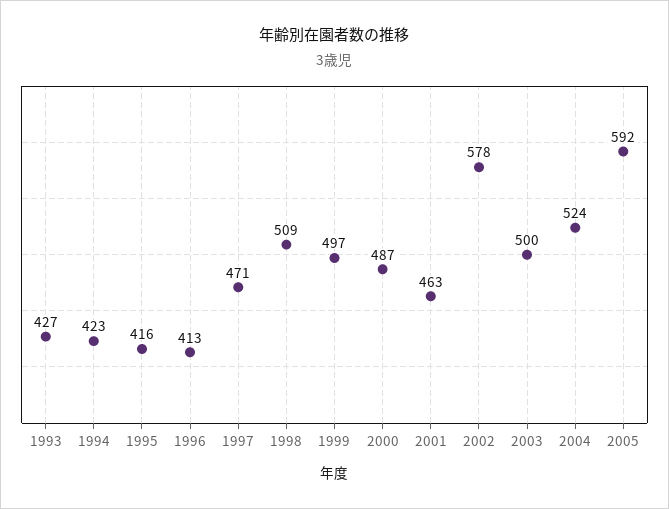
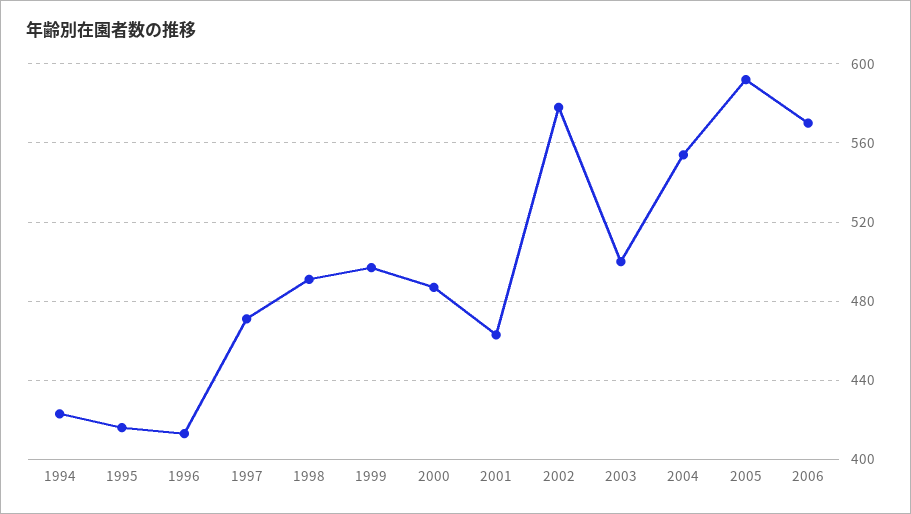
1993: 427 -> none
1998: 509 -> 490
2004: 524 -> 555
2006: none -> 570

